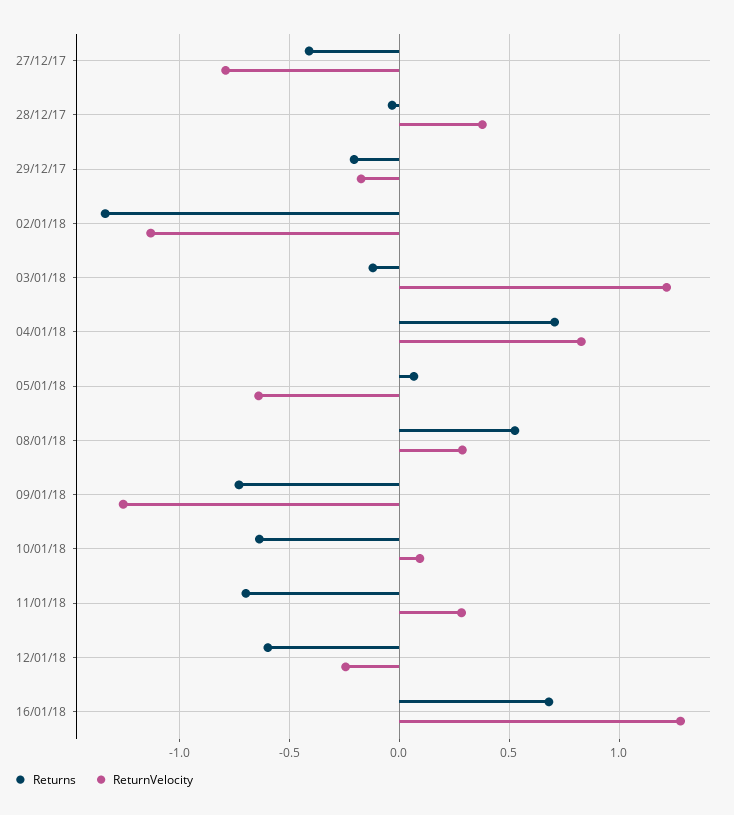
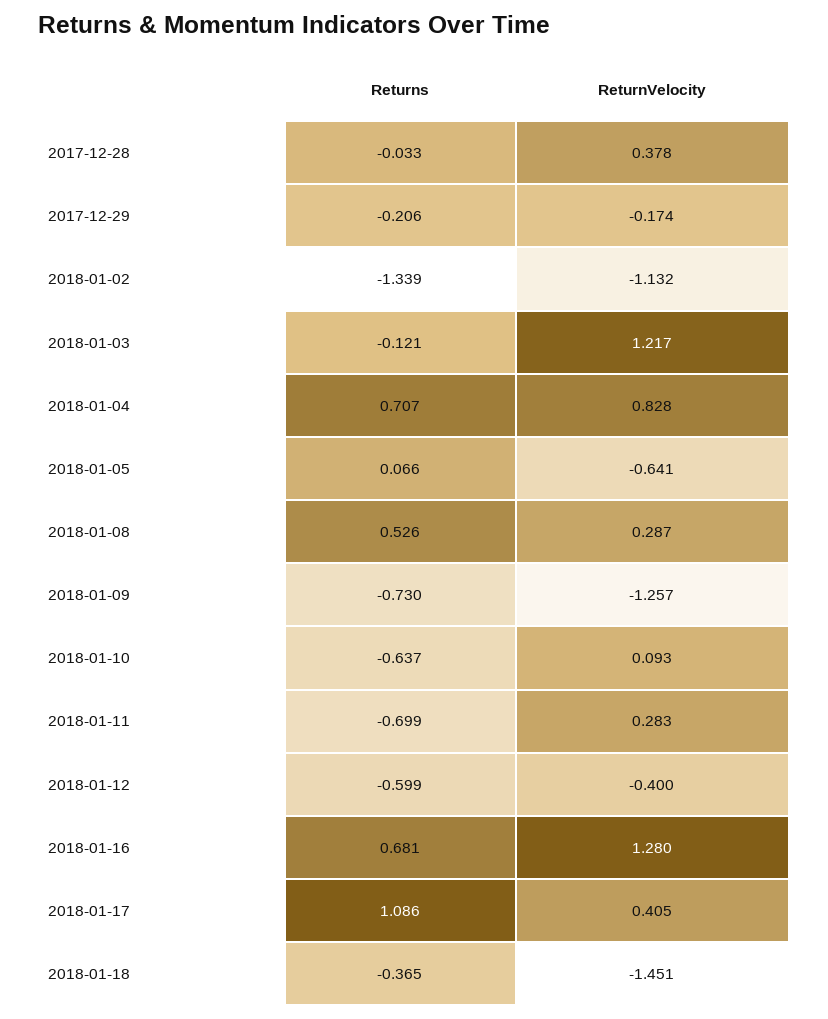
Returns, 27/12/17: -0.4 -> none
ReturnVelocity, 27/12/17: -0.8 -> none
ReturnVelocity, 12/01/18: -0.25 -> -0.4
Returns, 2018-01-17: none -> 1.086
ReturnVelocity, 2018-01-17: none -> 0.405
Returns, 2018-01-18: none -> -0.365
ReturnVelocity, 2018-01-18: none -> -1.451

